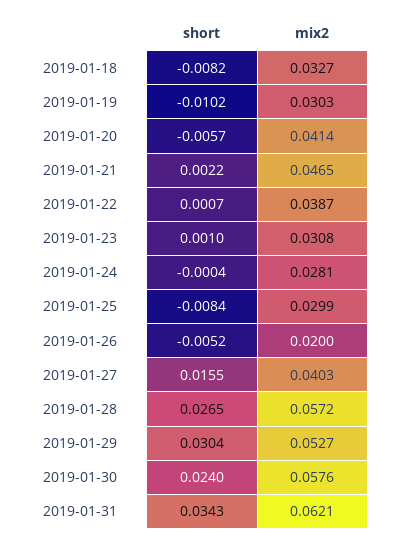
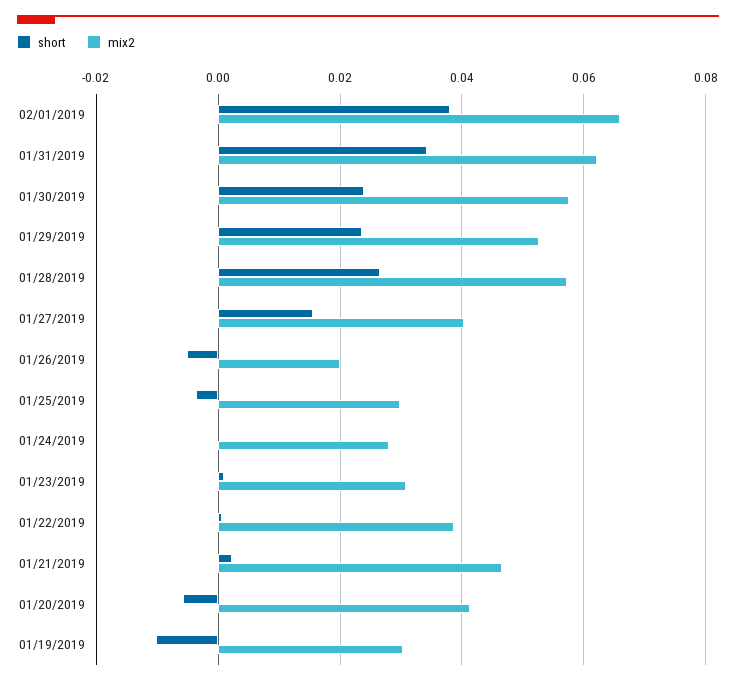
short, 2019-01-18: -0.0082 -> none
mix2, 2019-01-18: 0.0327 -> none
short, 2019-01-25: -0.0084 -> -0.004
short, 2019-01-29: 0.0304 -> 0.024
short, 02/01/2019: none -> 0.038
mix2, 02/01/2019: none -> 0.066

